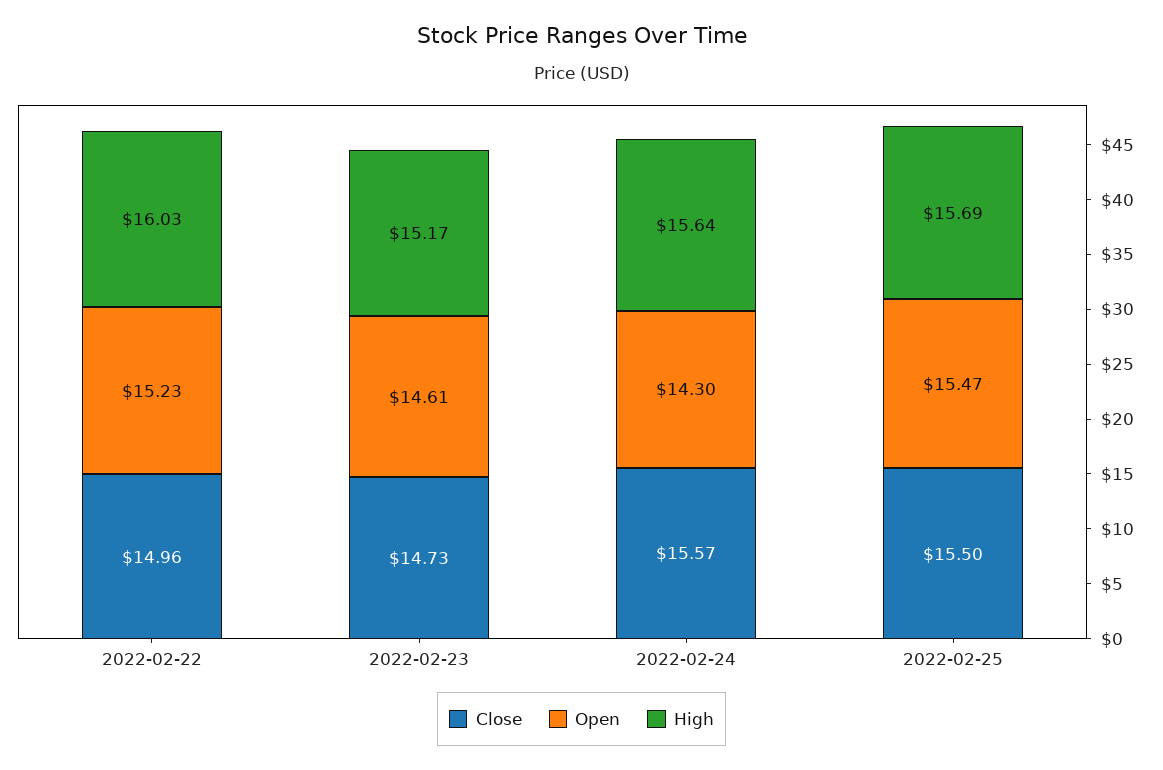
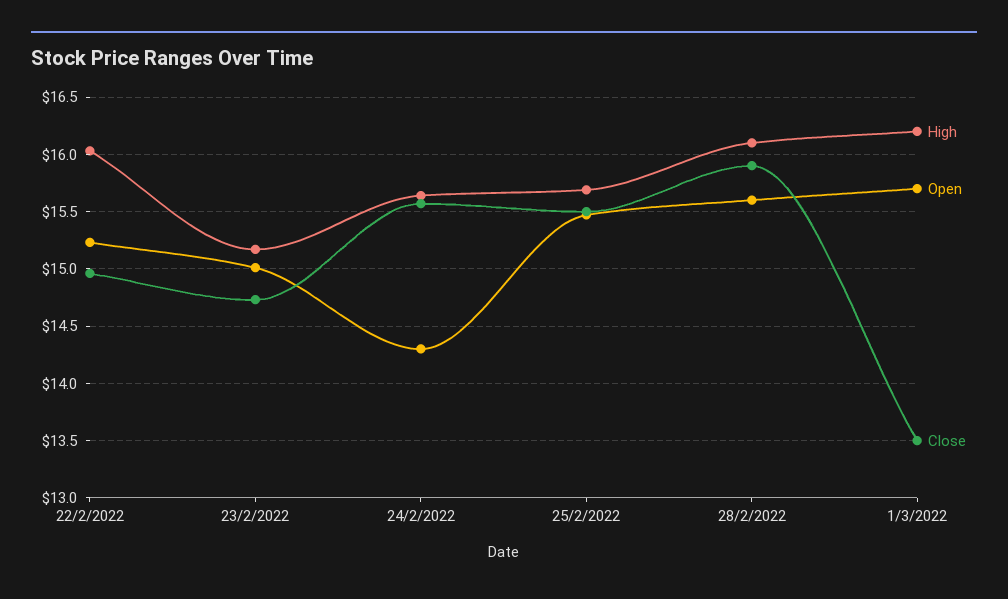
Open, 2022-02-23: 14.61 -> 15
High, 28/2/2022: none -> 16.1
Open, 28/2/2022: none -> 15.6
Close, 28/2/2022: none -> 15.9
High, 1/3/2022: none -> 16.2
Open, 1/3/2022: none -> 15.7
Close, 1/3/2022: none -> 13.5

